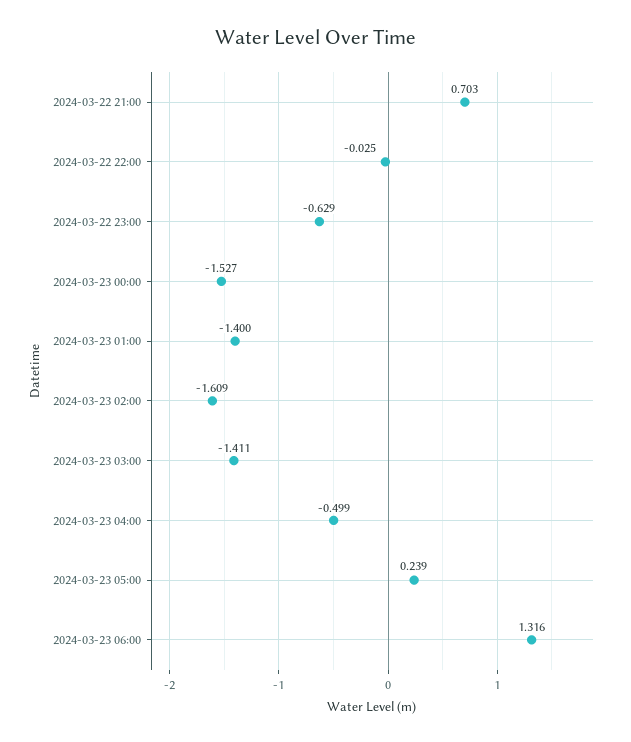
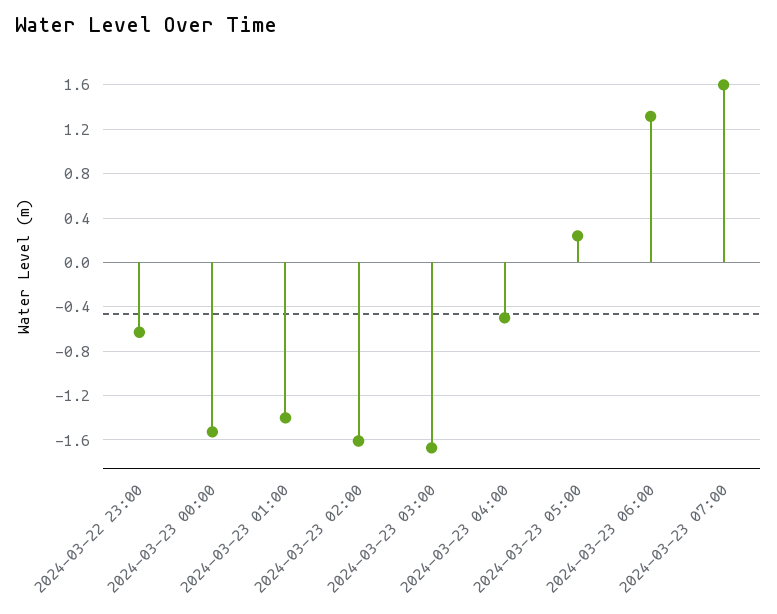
2024-03-22 21:00: 0.703 -> none
2024-03-22 22:00: -0.025 -> none
2024-03-23 03:00: -1.411 -> -1.7
2024-03-23 07:00: none -> 1.6

